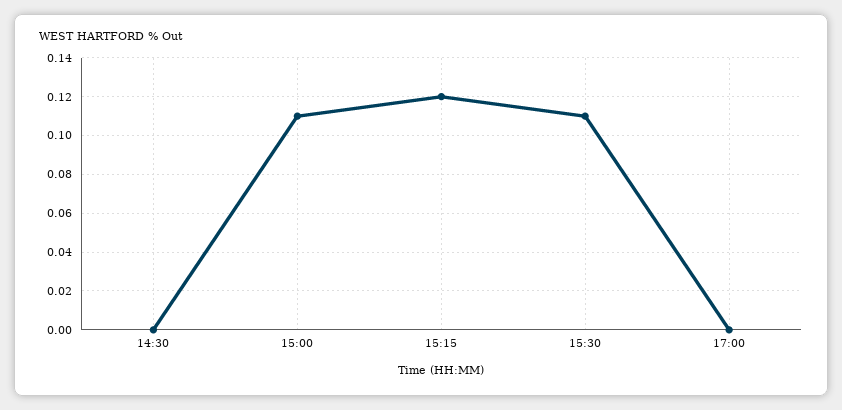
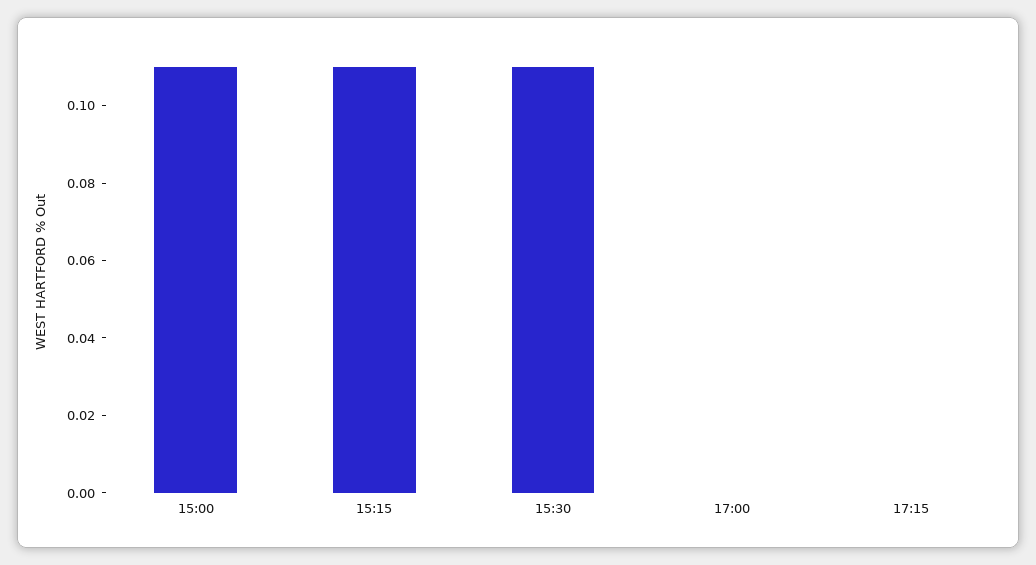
14:30: 0 -> none
15:15: 0.12 -> 0.11
17:15: none -> 0

